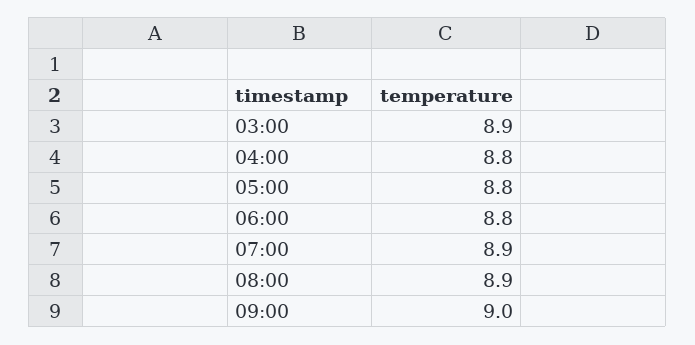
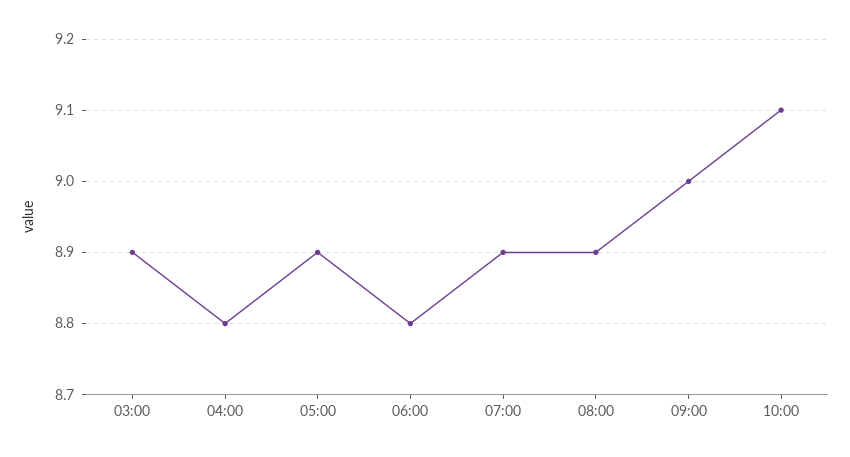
05:00: 8.8 -> 8.9
10:00: none -> 9.1

